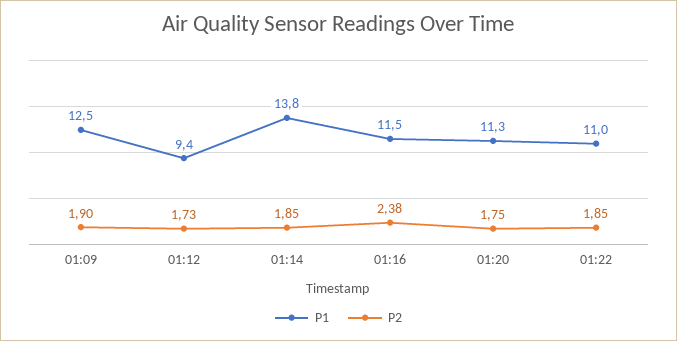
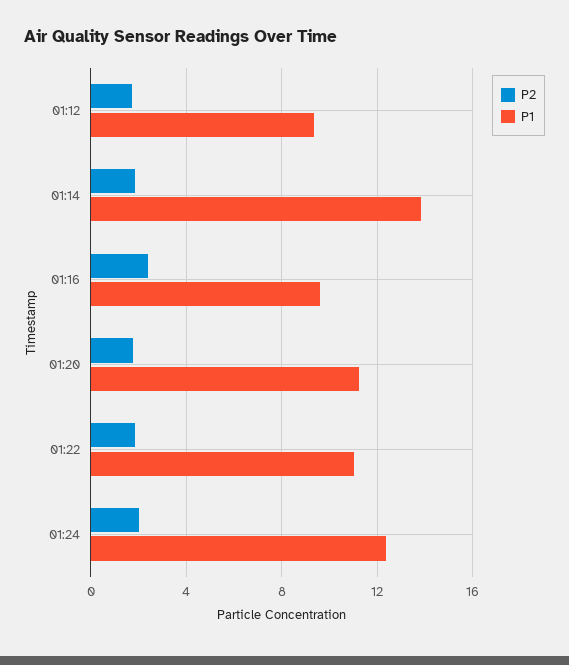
P1, 01:09: 12.5 -> none
P2, 01:09: 1.9 -> none
P1, 01:16: 11.5 -> 9.5
P2, 01:24: none -> 2
P1, 01:24: none -> 12.5

